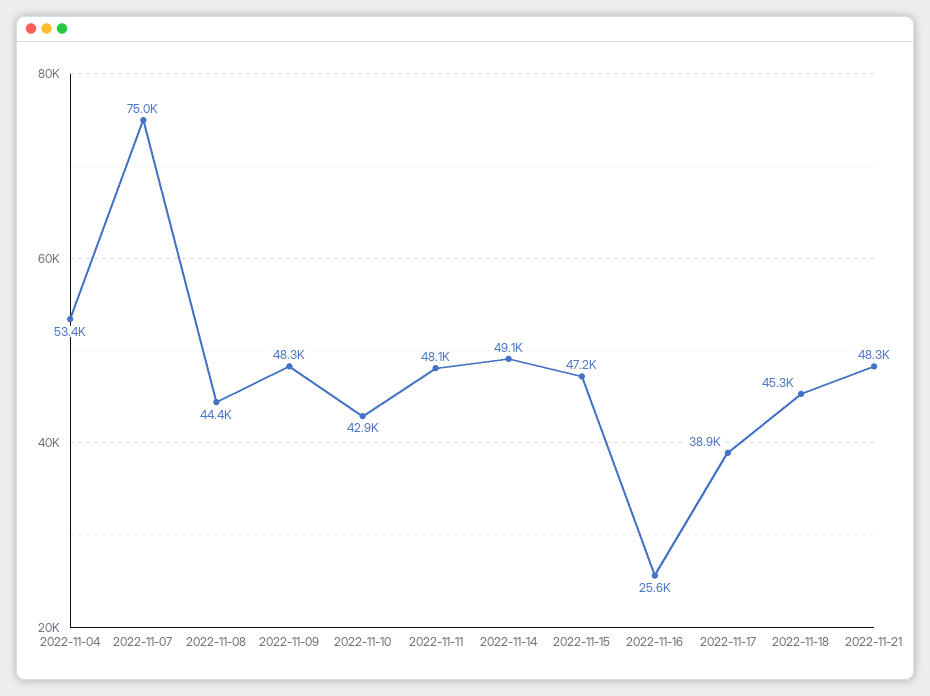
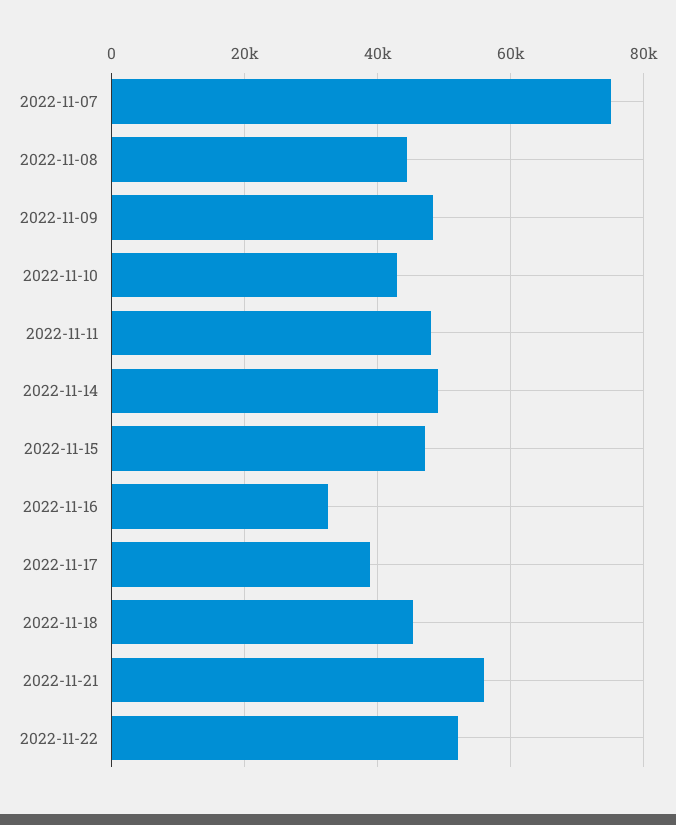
2022-11-04: 53400 -> none
2022-11-16: 25600 -> 32000
2022-11-21: 48300 -> 56000
2022-11-22: none -> 52000

